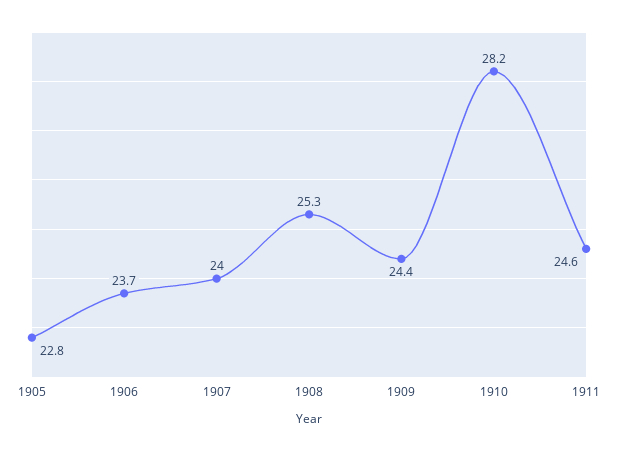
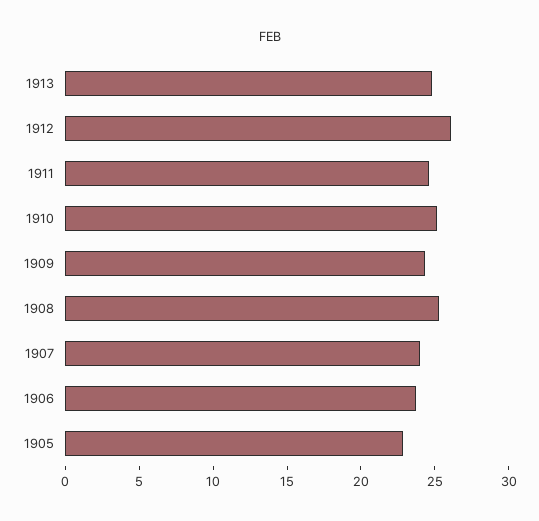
1910: 28.2 -> 25
1913: none -> 25
1912: none -> 26

